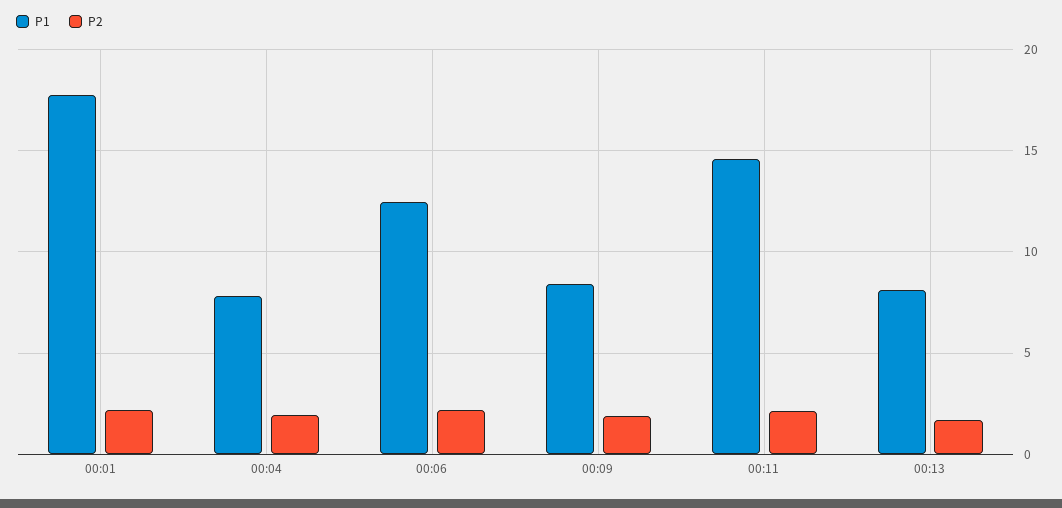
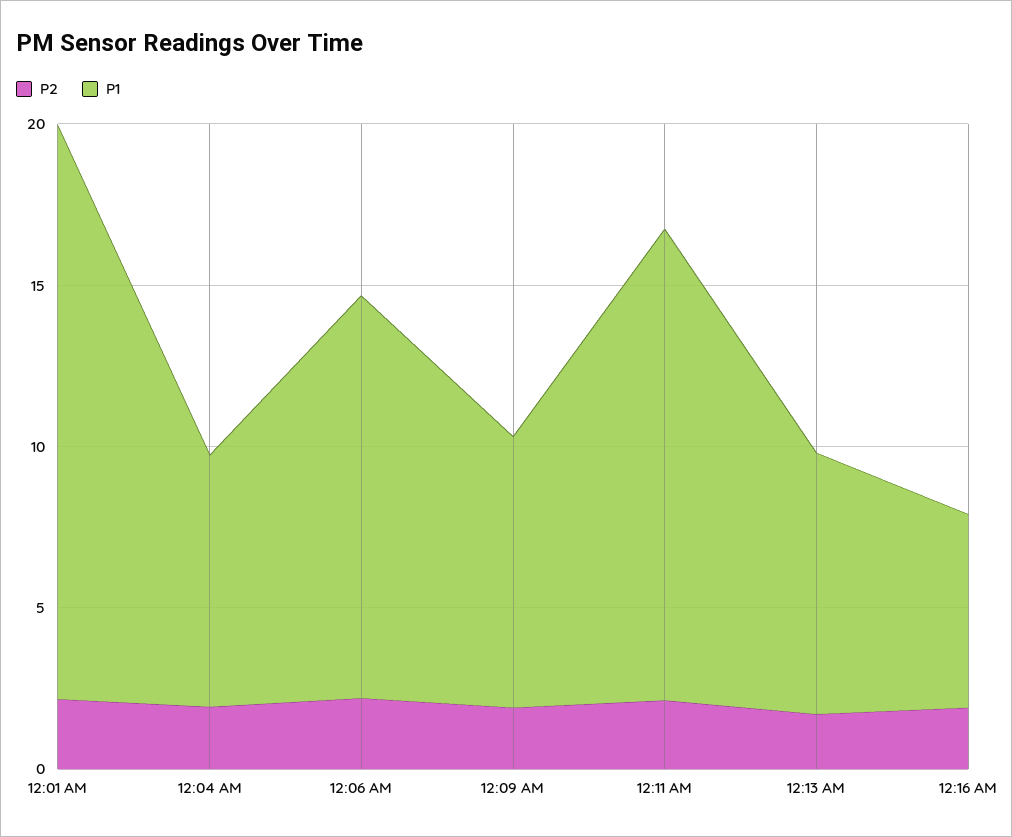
P2, 12:16 AM: none -> 2
P1, 12:16 AM: none -> 6

